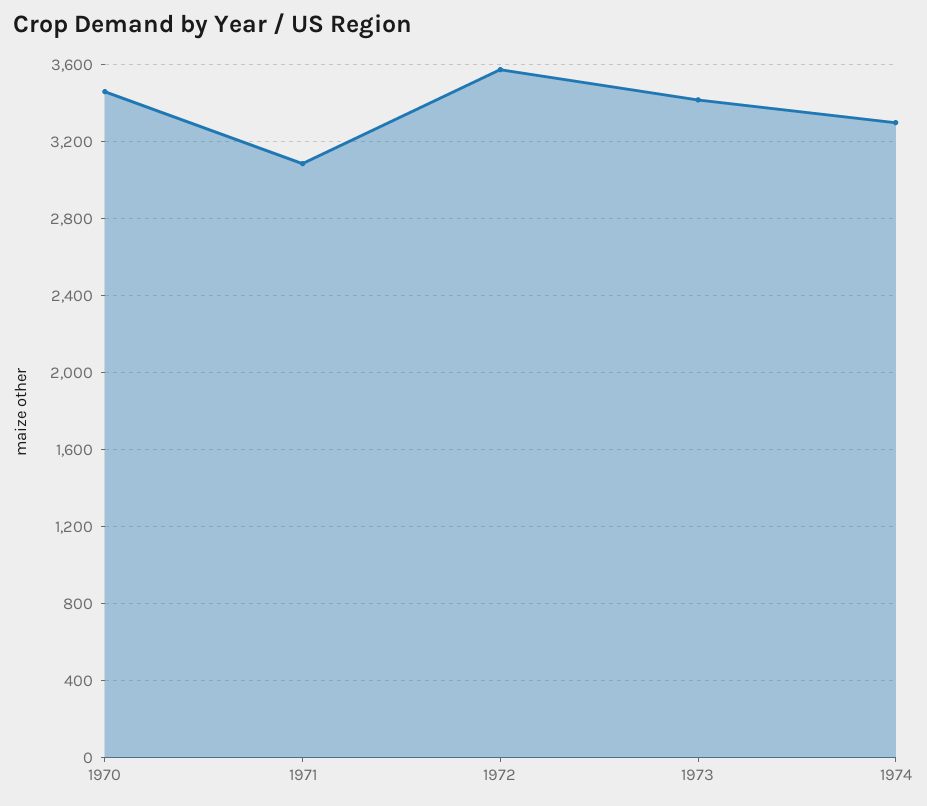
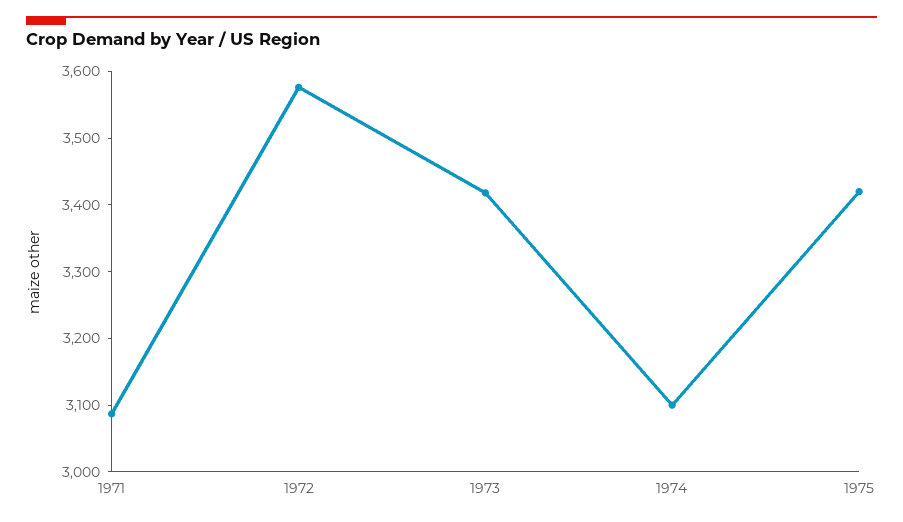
1970: 3450 -> none
1974: 3300 -> 3100
1975: none -> 3420

